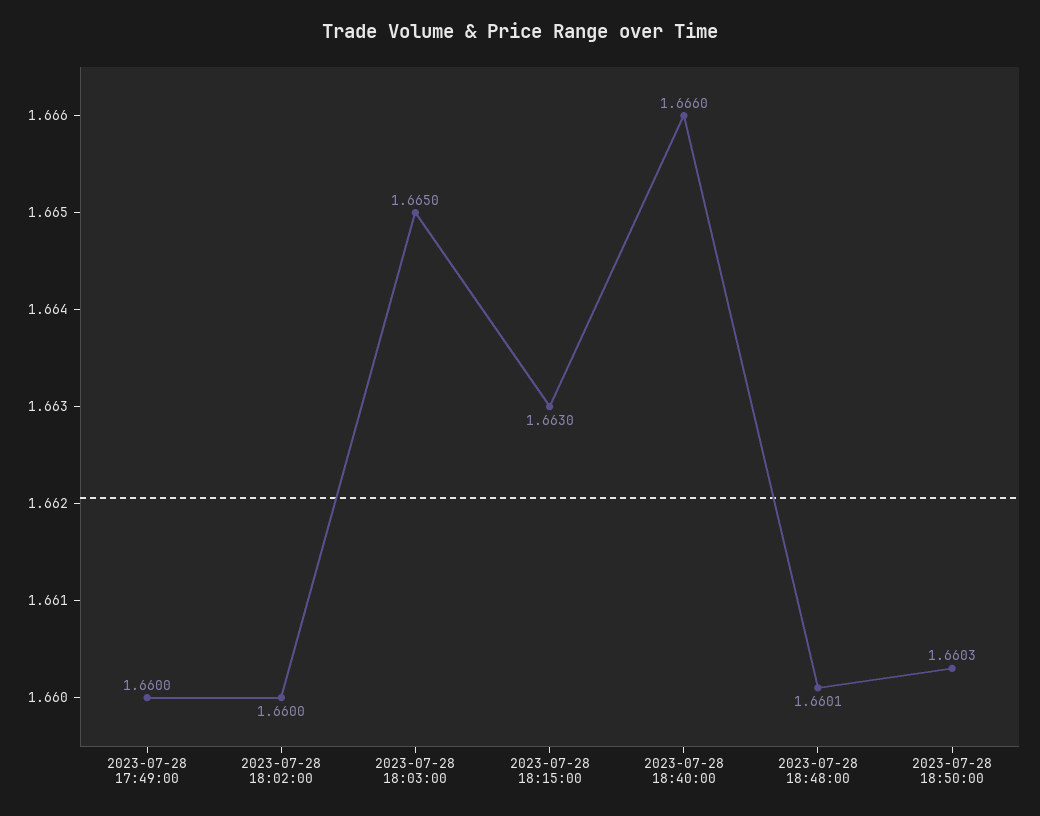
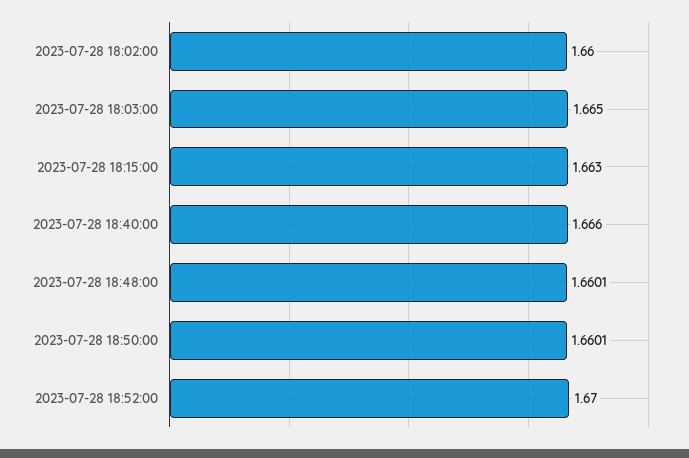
2023-07-28 17:49:00: 1.66 -> none
2023-07-28 18:50:00: 1.6603 -> 1.6601
2023-07-28 18:52:00: none -> 1.67

